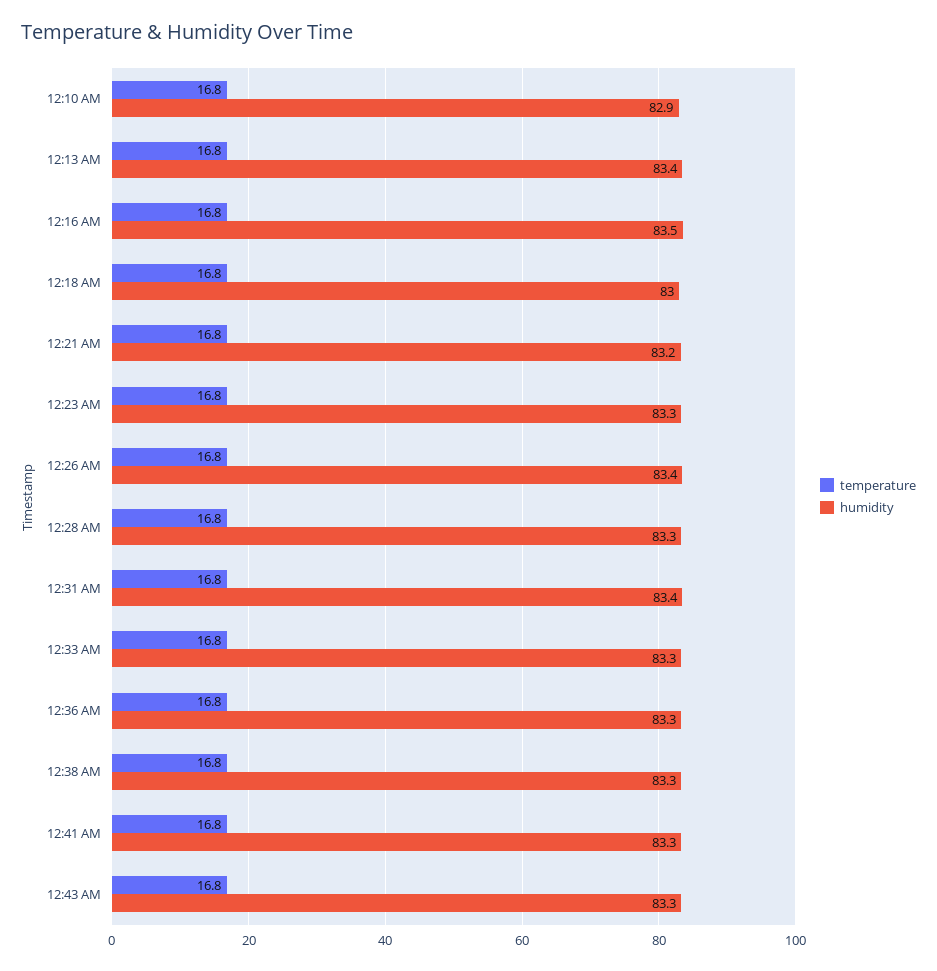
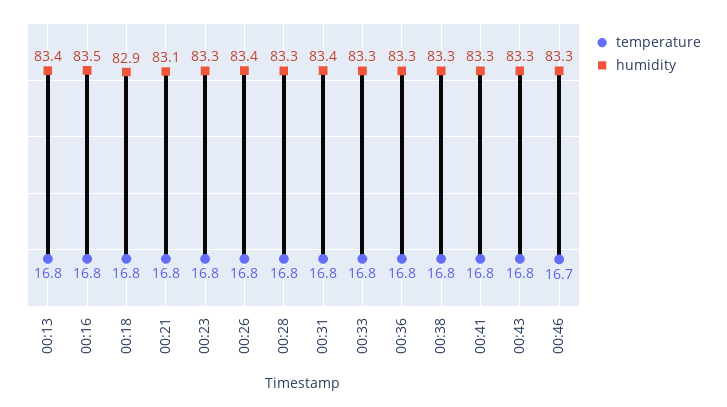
temperature, 12:10 AM: 16.8 -> none
humidity, 12:10 AM: 82.9 -> none
humidity, 12:18 AM: 83 -> 82.9
humidity, 12:21 AM: 83.2 -> 83.1
temperature, 00:46: none -> 16.7
humidity, 00:46: none -> 83.3

